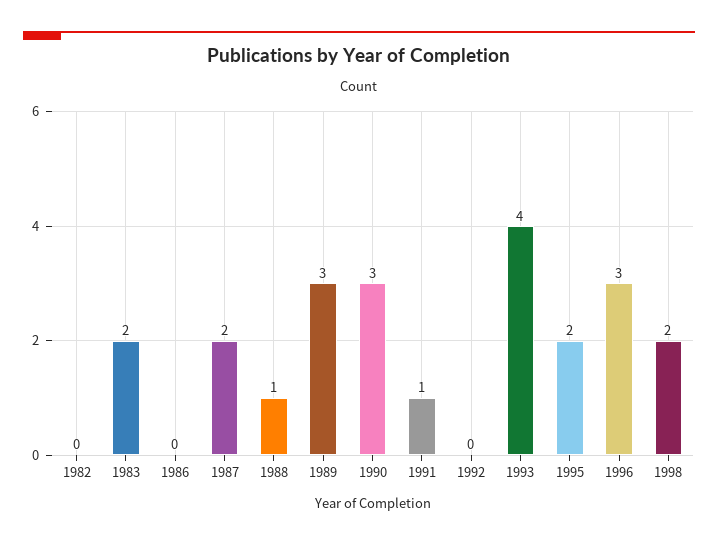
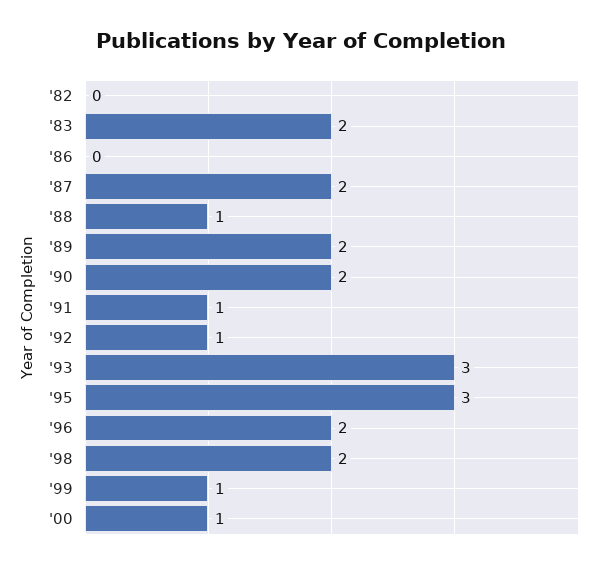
1989: 3 -> 2
1990: 3 -> 2
1992: 0 -> 1
1993: 4 -> 3
1995: 2 -> 3
1996: 3 -> 2
'99: none -> 1
'00: none -> 1

